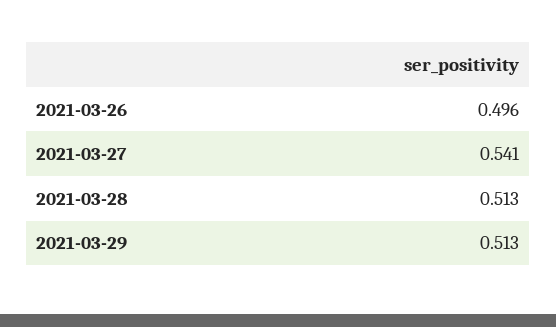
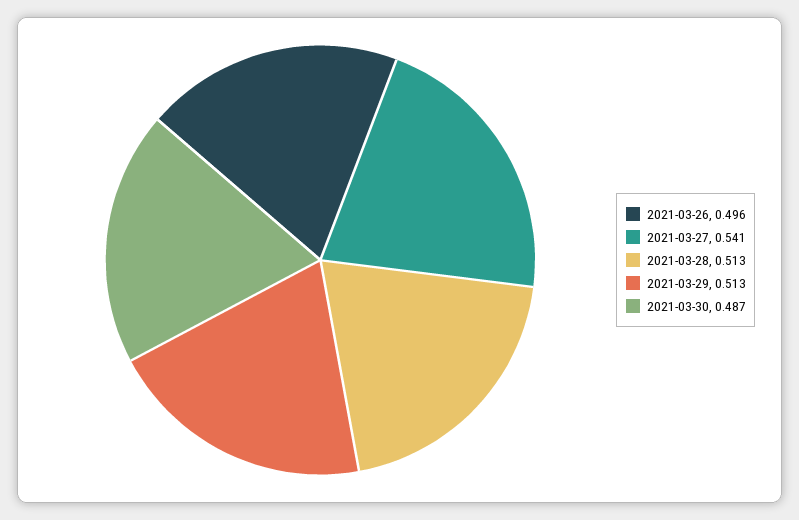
2021-03-30: none -> 0.487

